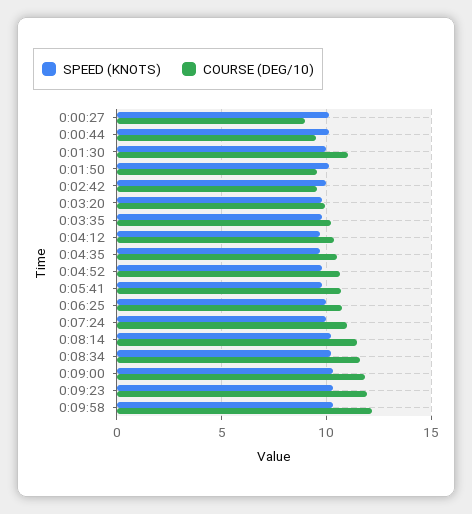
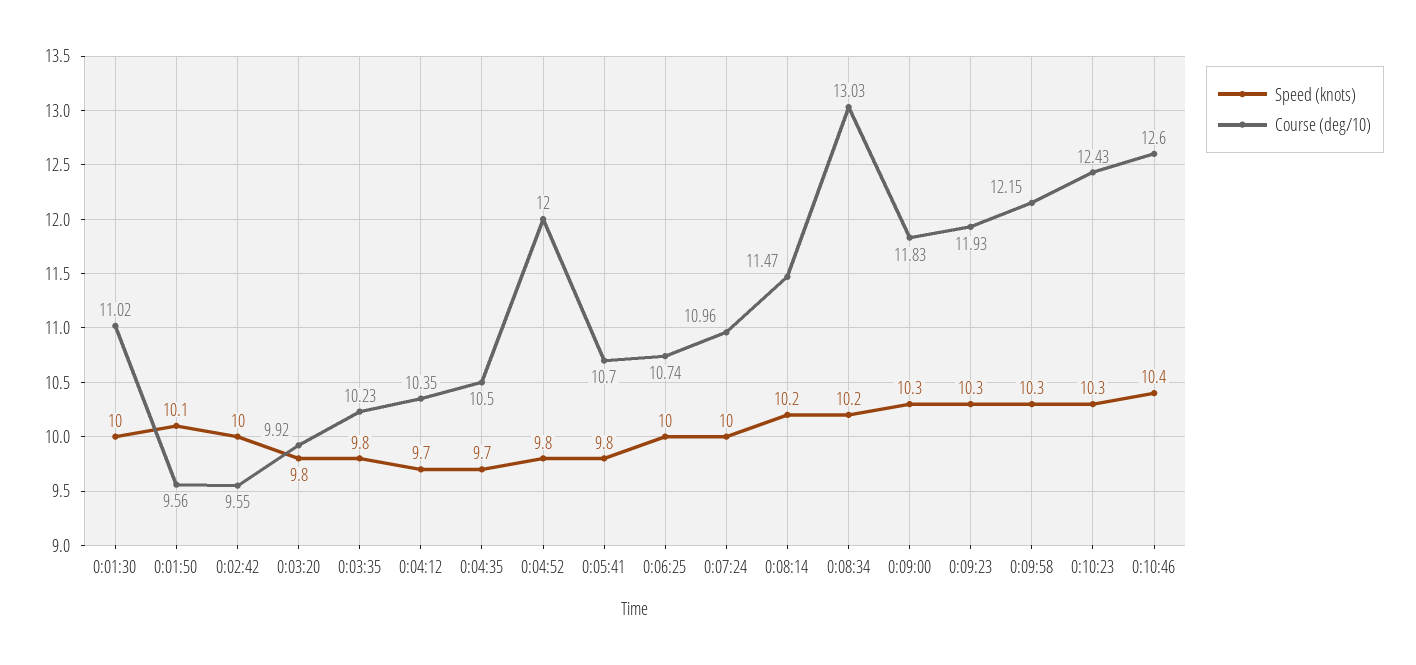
SPEED (KNOTS), 0:00:27: 10 -> none
COURSE (DEG/10), 0:00:27: 9 -> none
SPEED (KNOTS), 0:00:44: 10 -> none
COURSE (DEG/10), 0:00:44: 9.5 -> none
COURSE (DEG/10), 0:04:52: 10.5 -> 12
COURSE (DEG/10), 0:08:34: 11.5 -> 13.03
SPEED (KNOTS), 0:10:23: none -> 10.3
COURSE (DEG/10), 0:10:23: none -> 12.43
SPEED (KNOTS), 0:10:46: none -> 10.4
COURSE (DEG/10), 0:10:46: none -> 12.6

